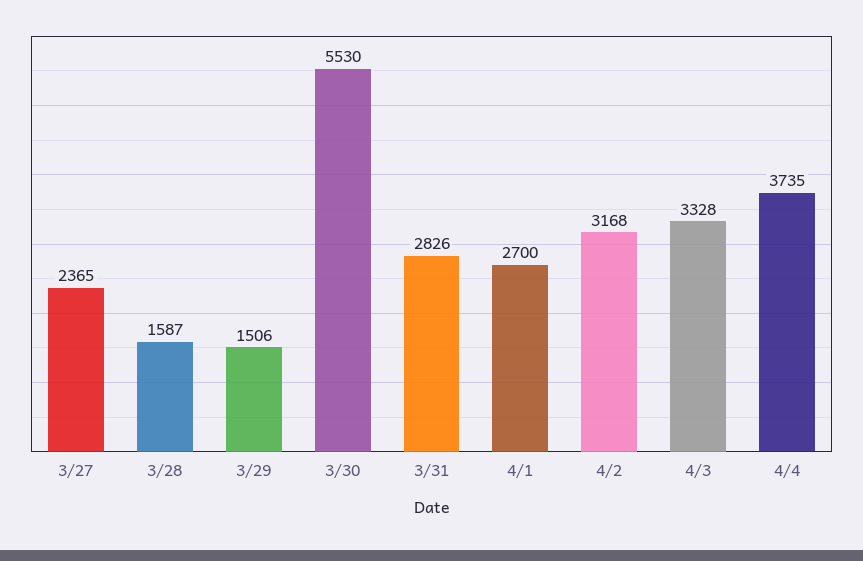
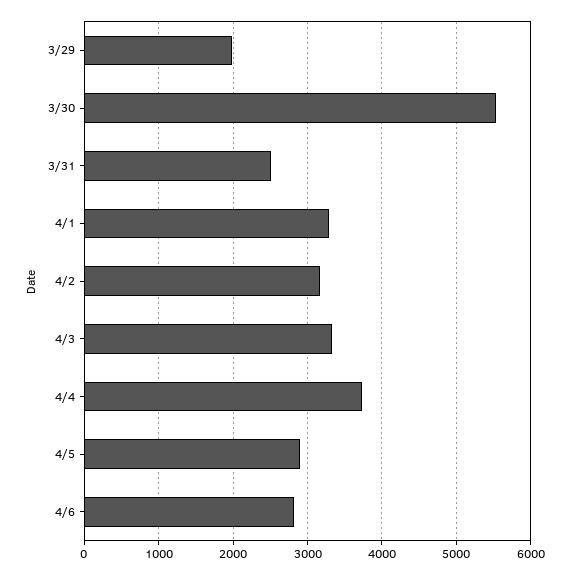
3/27: 2365 -> none
3/28: 1587 -> none
3/29: 1506 -> 2000
3/31: 2826 -> 2500
4/1: 2700 -> 3300
4/5: none -> 2900
4/6: none -> 2800

